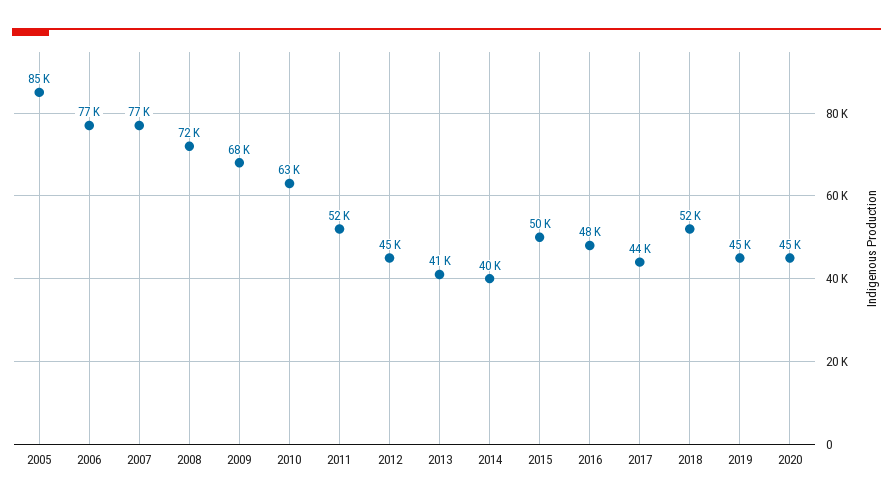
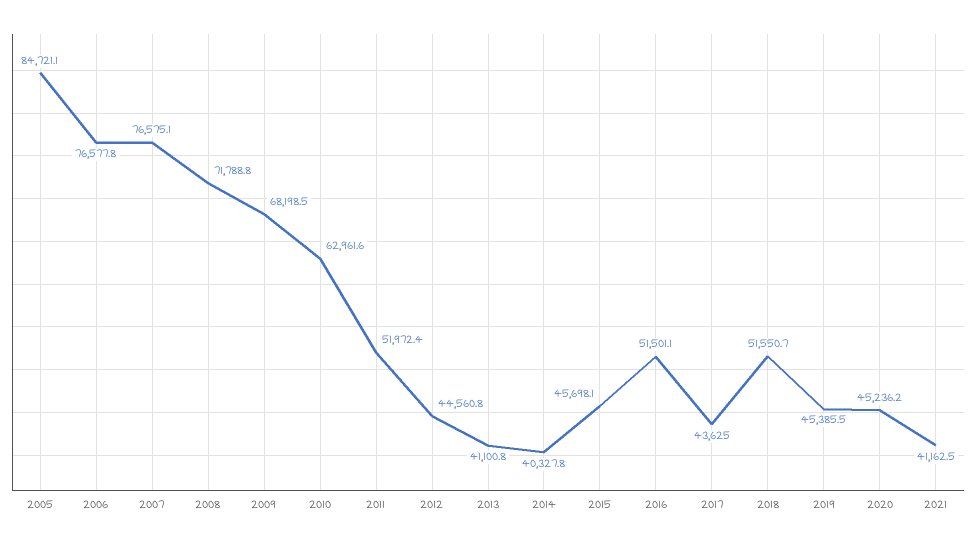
2015: 50000 -> 45698.1
2016: 48000 -> 51501.1
2021: none -> 41162.5

